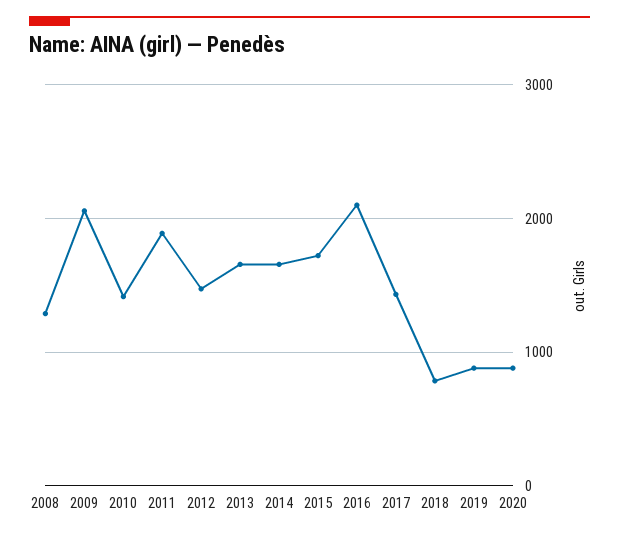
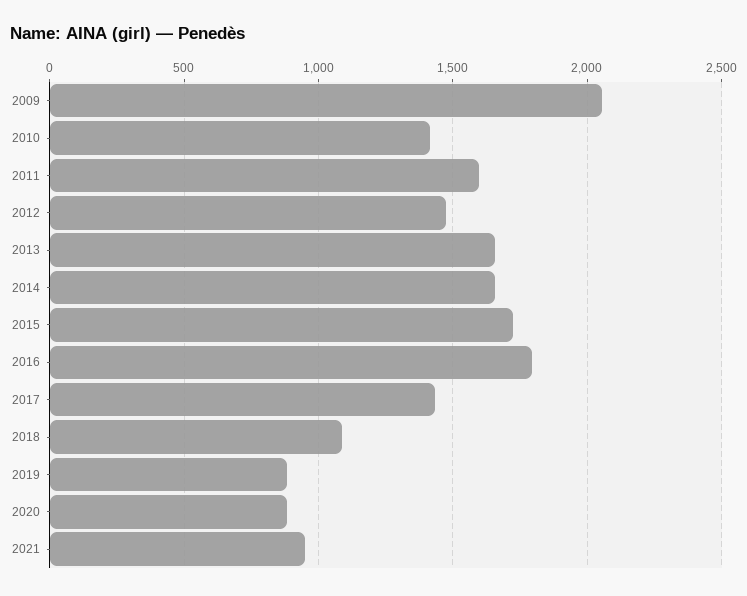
2008: 1300 -> none
2011: 1900 -> 1600
2016: 2100 -> 1800
2018: 800 -> 1100
2021: none -> 950

